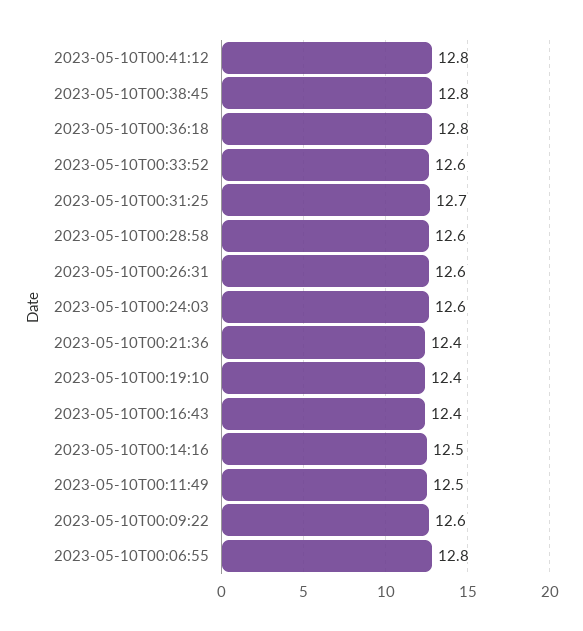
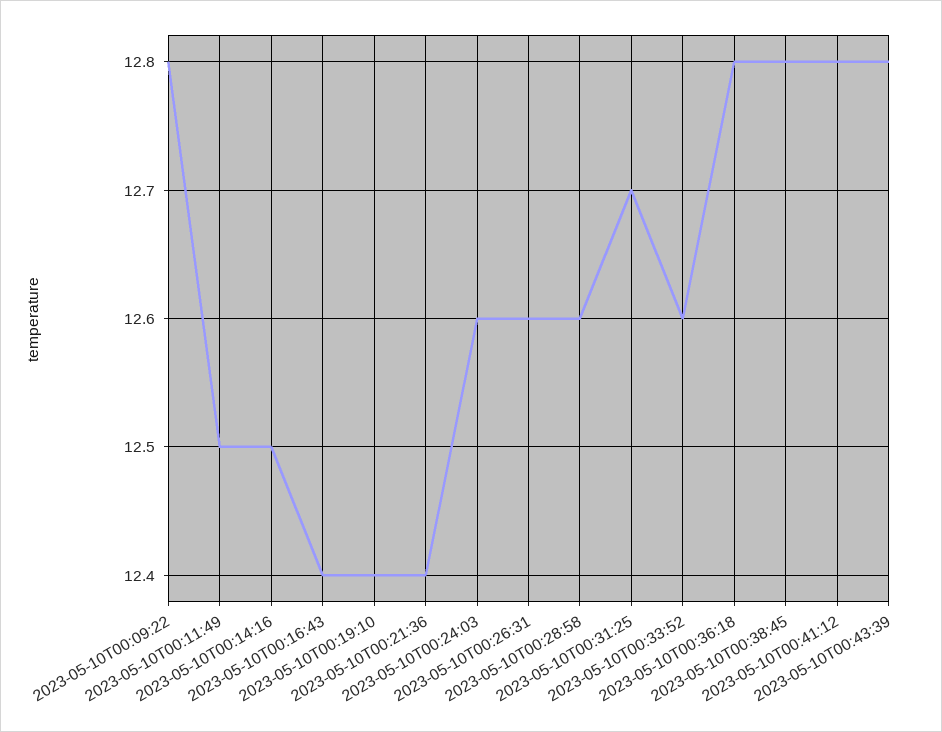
2023-05-10T00:09:22: 12.6 -> 12.8
2023-05-10T00:06:55: 12.8 -> none
2023-05-10T00:43:39: none -> 12.8

